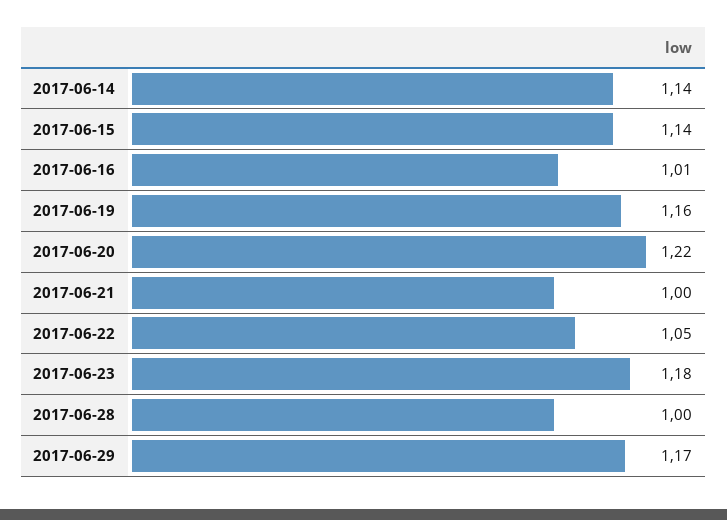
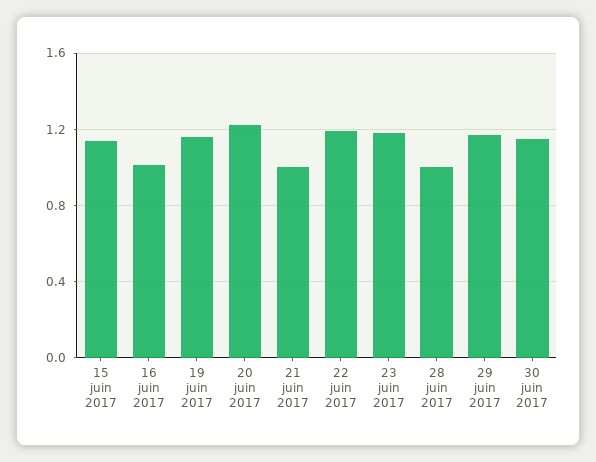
2017-06-14: 1.14 -> none
2017-06-22: 1.05 -> 1.2
30 juin 2017: none -> 1.15

